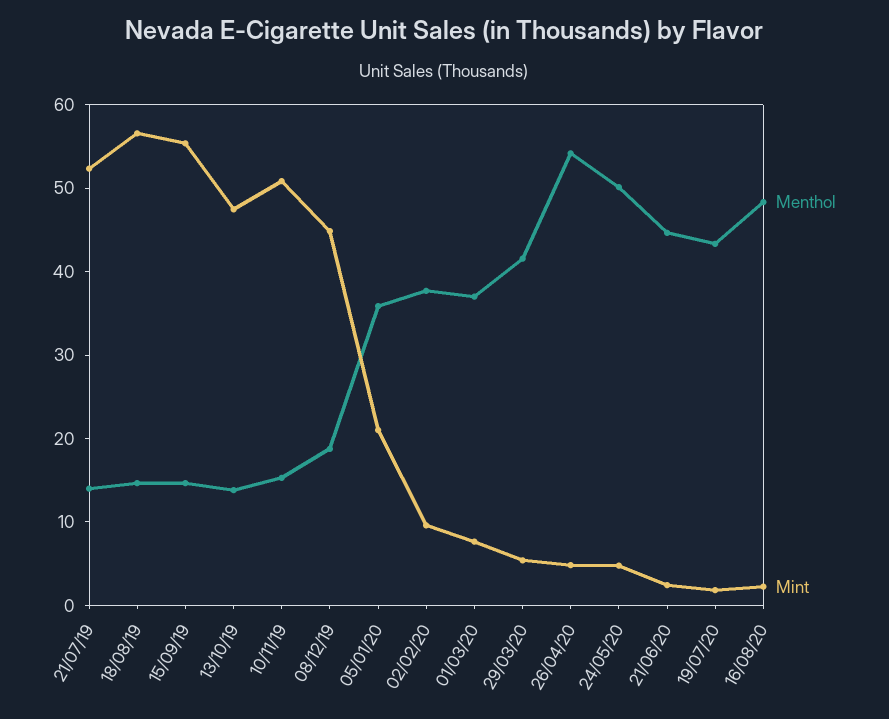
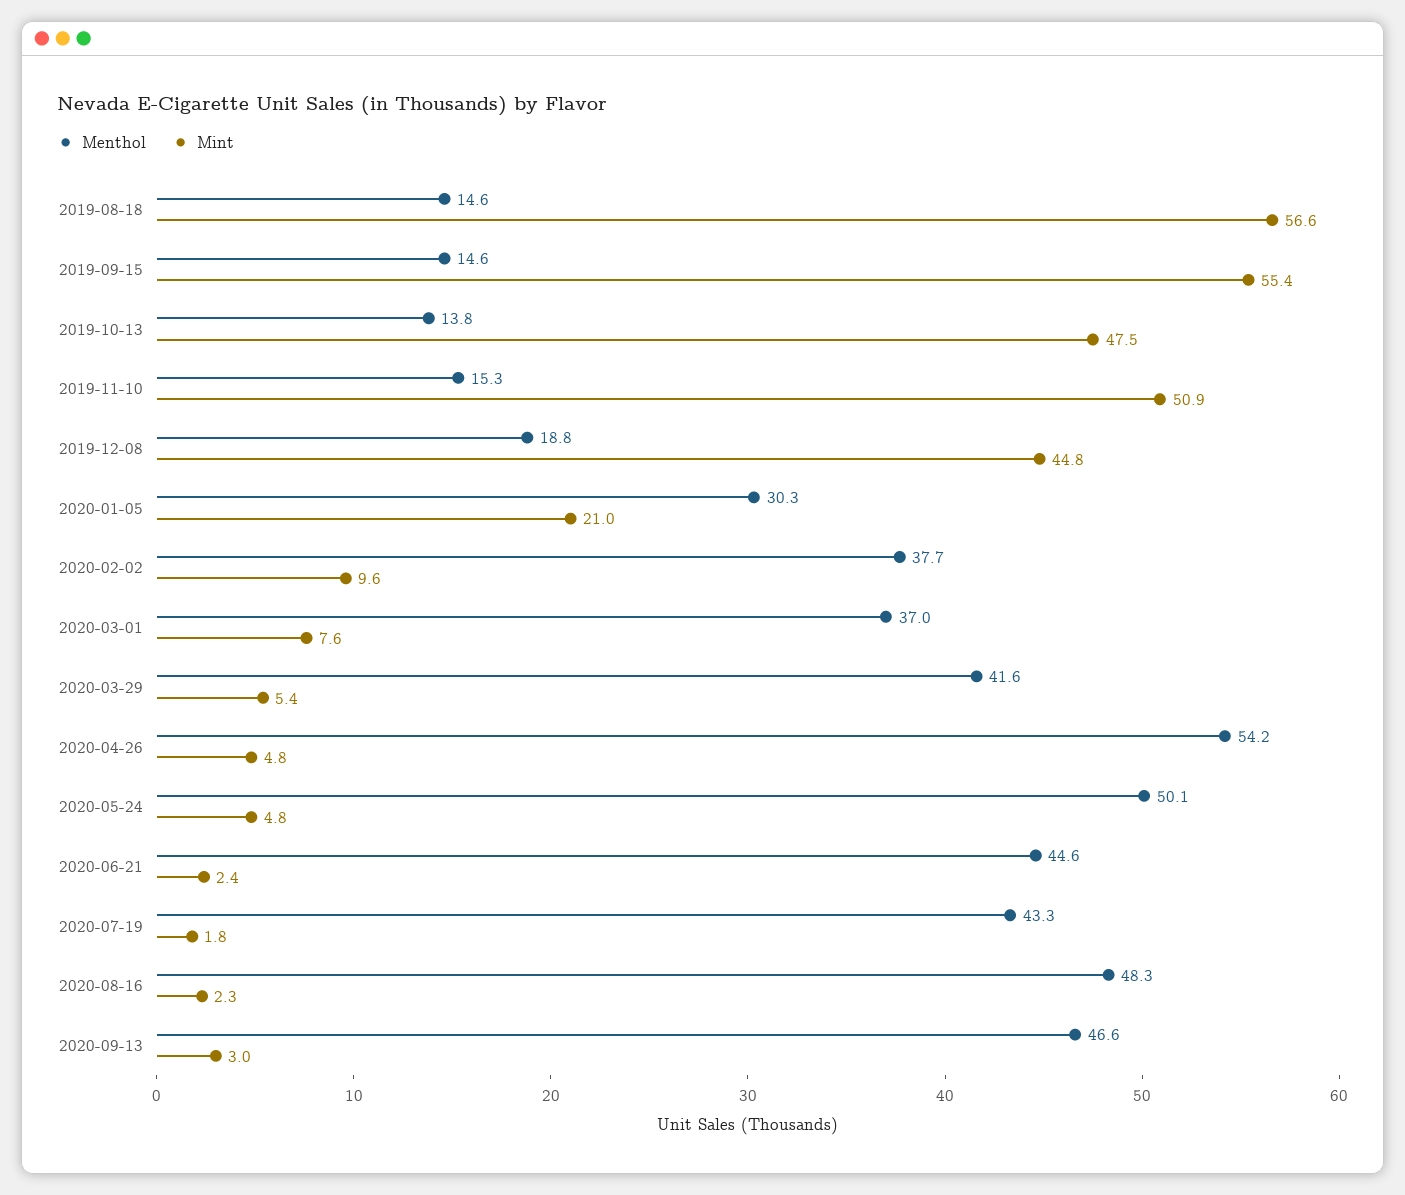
Menthol, 21/07/19: 14 -> none
Mint, 21/07/19: 52 -> none
Menthol, 05/01/20: 36 -> 30.3
Menthol, 2020-09-13: none -> 46.6
Mint, 2020-09-13: none -> 3

